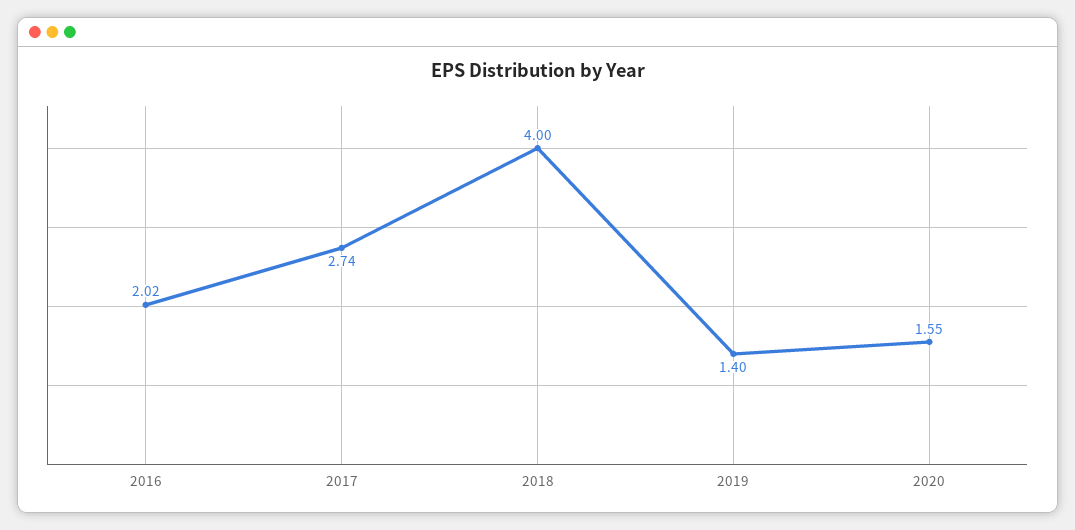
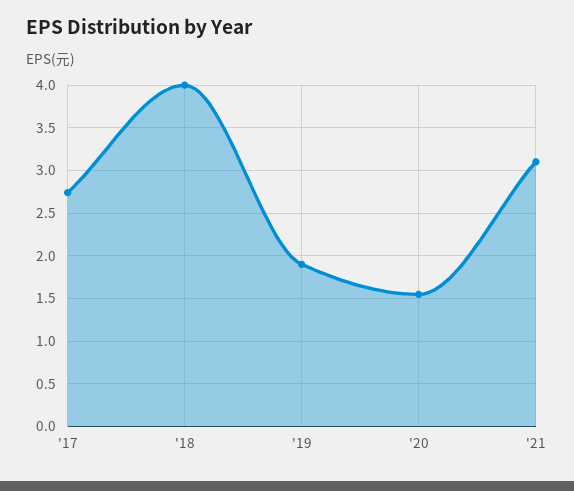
2016: 2.02 -> none
2019: 1.4 -> 1.9
'21: none -> 3.1

